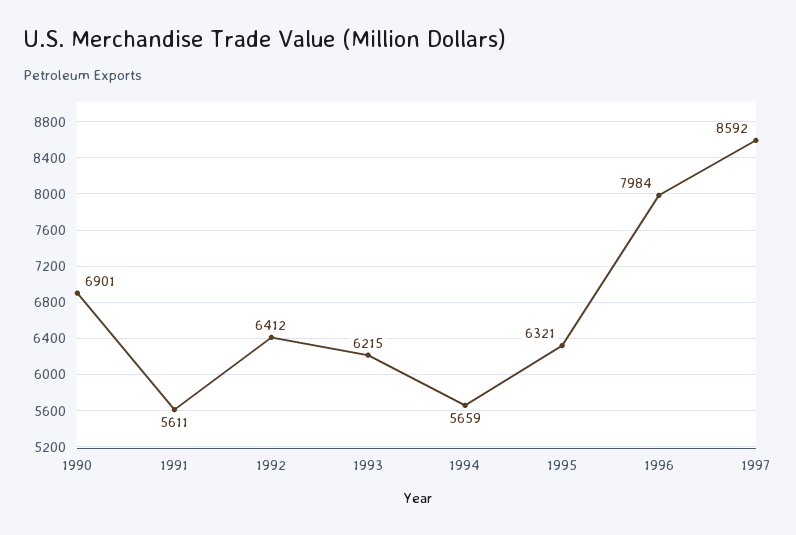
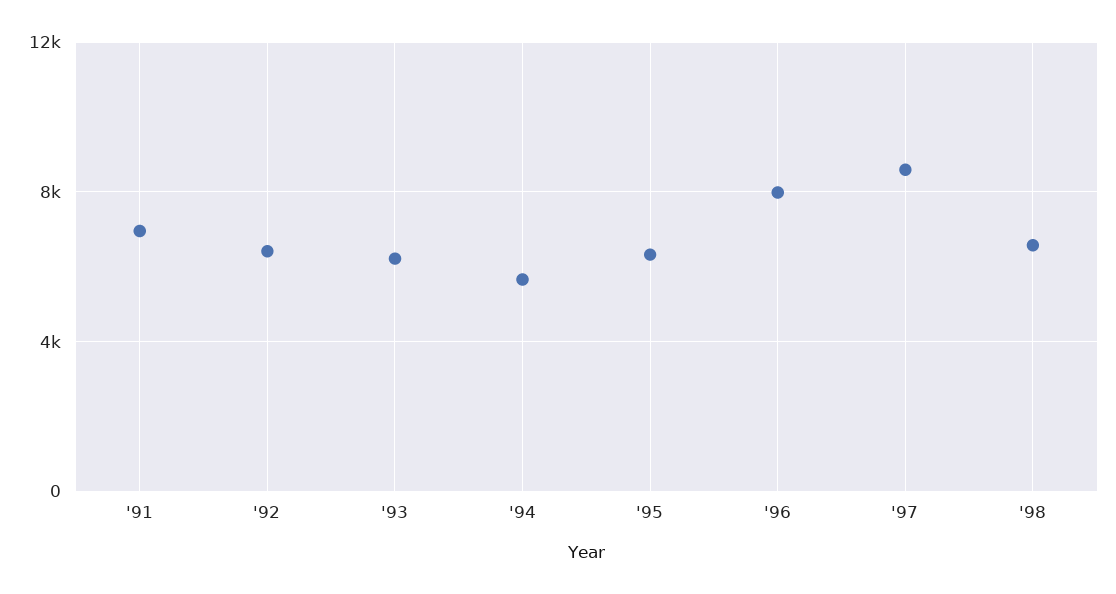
1990: 6901 -> none
1991: 5611 -> 7000
'98: none -> 6500

